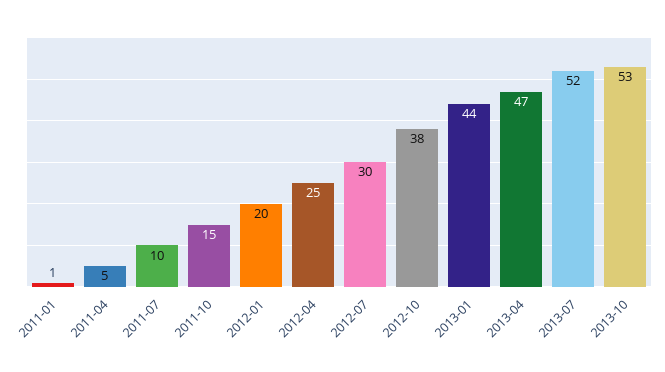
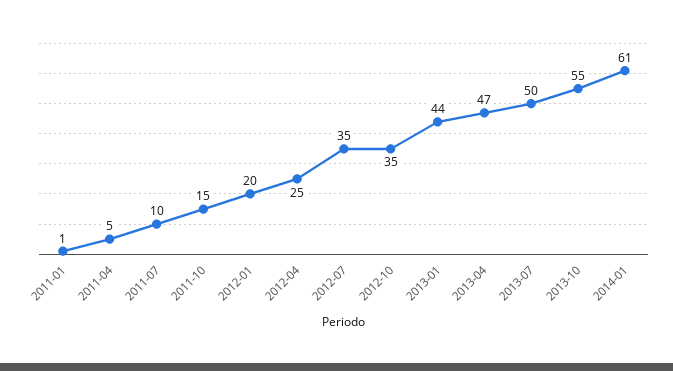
2012-07: 30 -> 35
2012-10: 38 -> 35
2013-07: 52 -> 50
2013-10: 53 -> 55
2014-01: none -> 61

